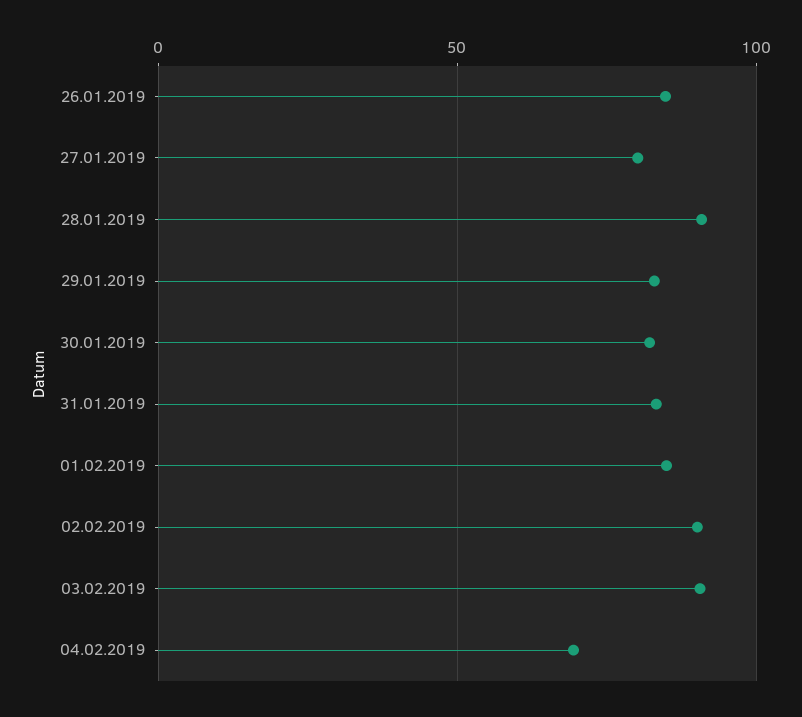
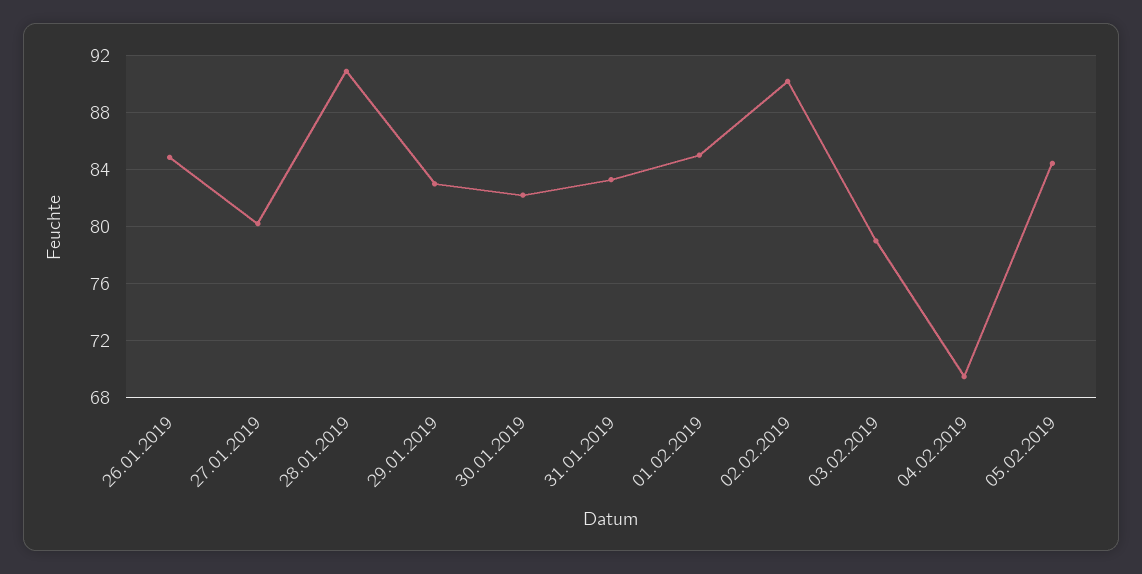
03.02.2019: 90 -> 79
05.02.2019: none -> 84.5

